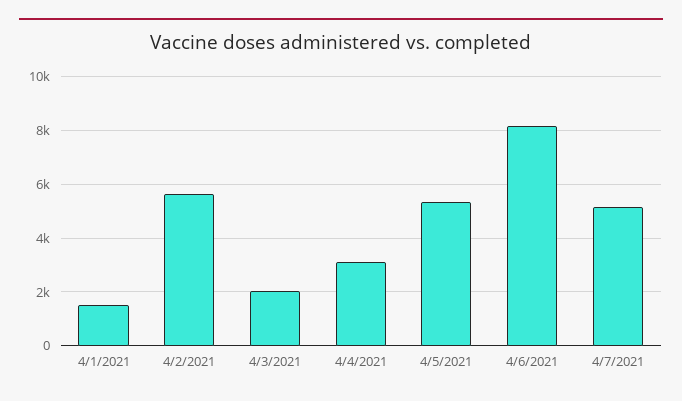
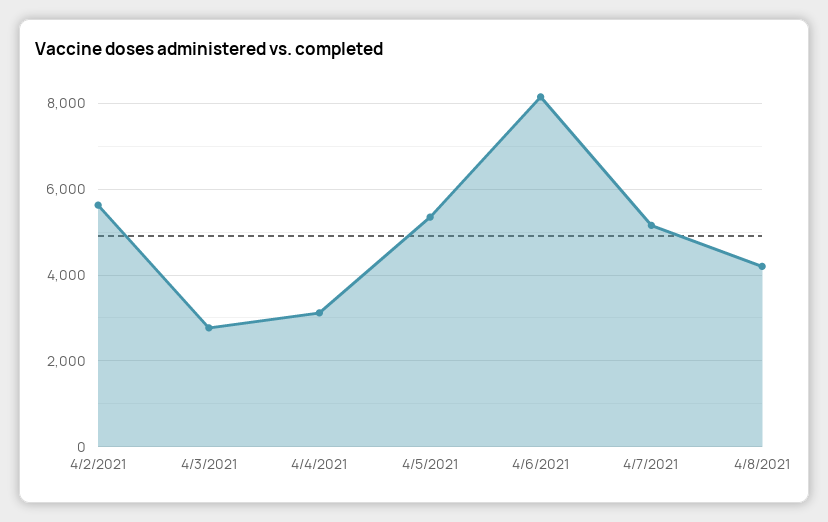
4/1/2021: 1500 -> none
4/3/2021: 2000 -> 2800
4/8/2021: none -> 4200

